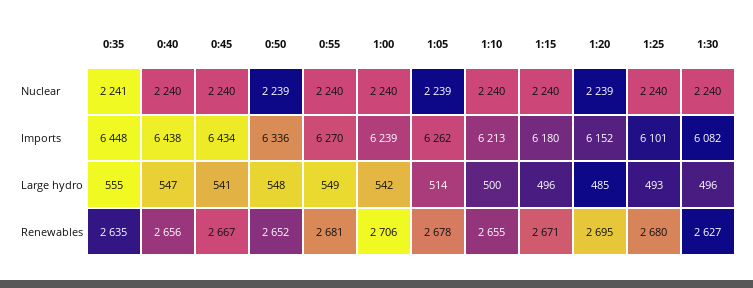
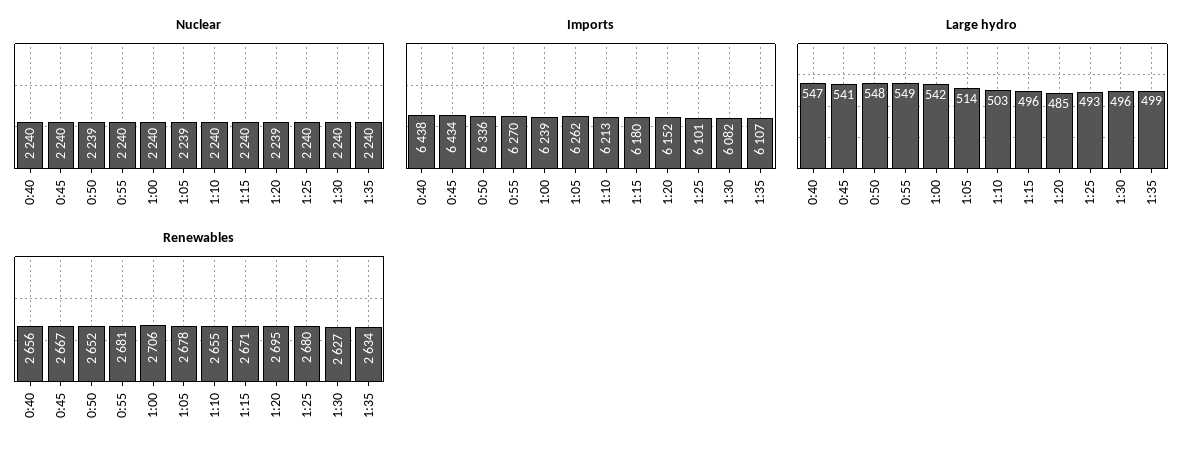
Nuclear, 0:35: 2241 -> none
Imports, 0:35: 6448 -> none
Large hydro, 0:35: 555 -> none
Large hydro, 1:10: 500 -> 503
Renewables, 0:35: 2635 -> none
Nuclear, 1:35: none -> 2240
Imports, 1:35: none -> 6107
Large hydro, 1:35: none -> 499
Renewables, 1:35: none -> 2634

